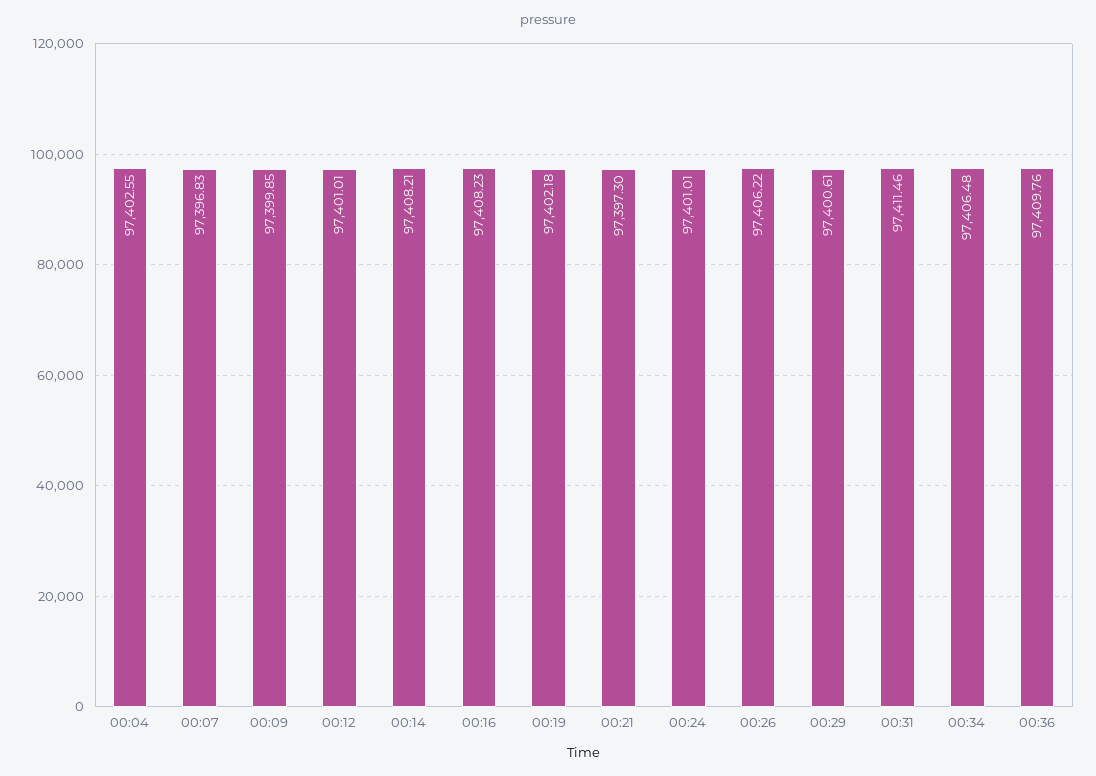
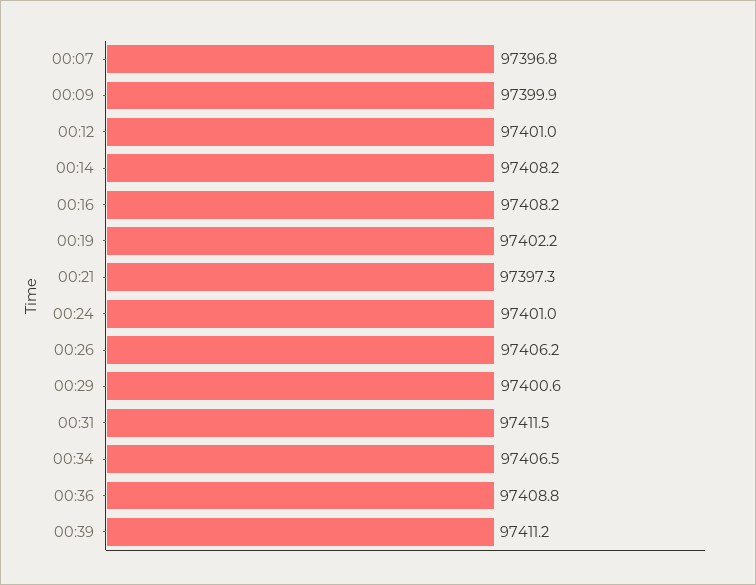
00:04: 97402.55 -> none
00:36: 97409.76 -> 97408.8
00:39: none -> 97411.2

